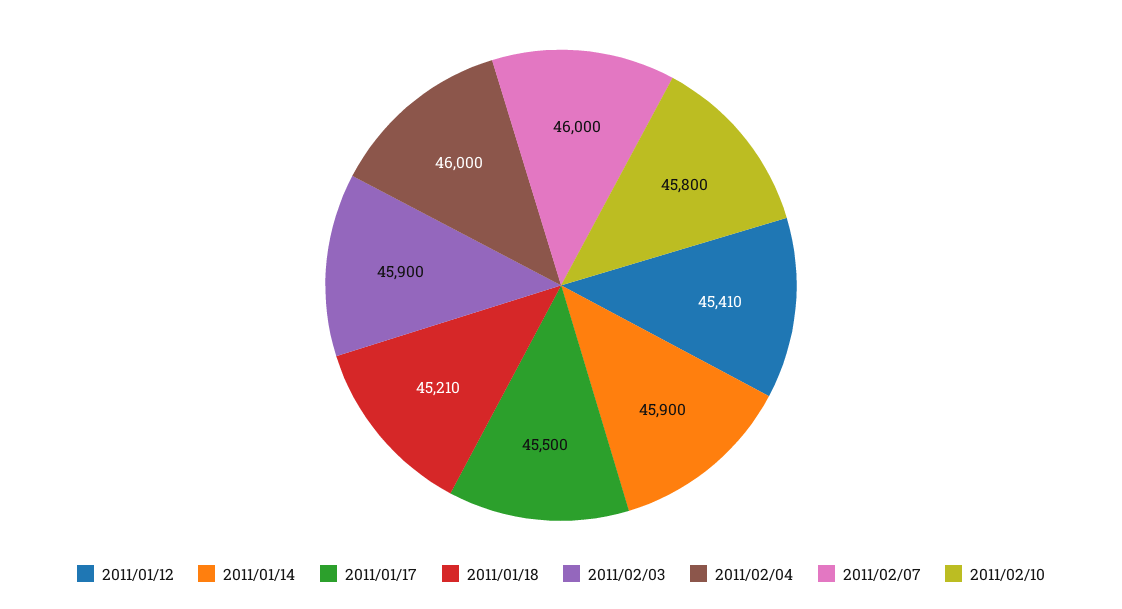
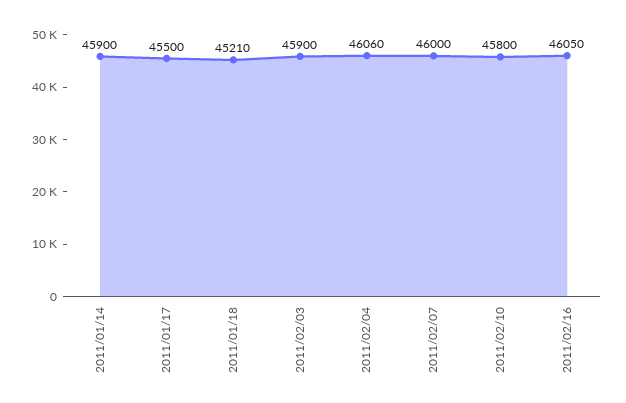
2011/01/12: 45410 -> none
2011/02/04: 46000 -> 46060
2011/02/16: none -> 46050

